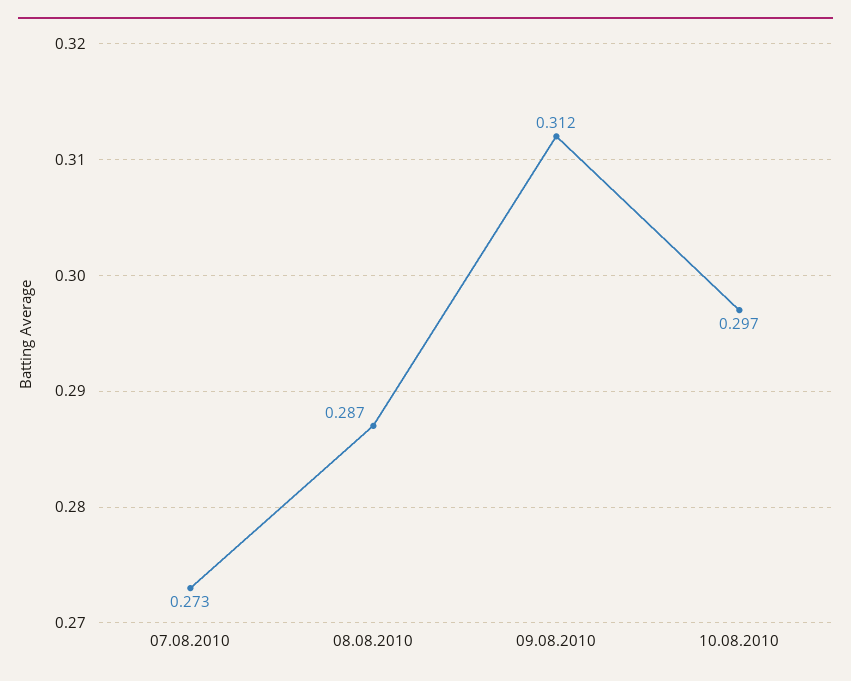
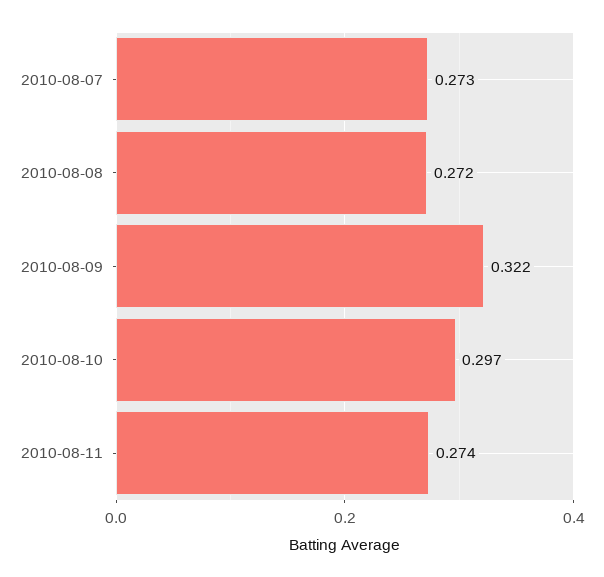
08.08.2010: 0.287 -> 0.272
09.08.2010: 0.312 -> 0.322
2010-08-11: none -> 0.274

